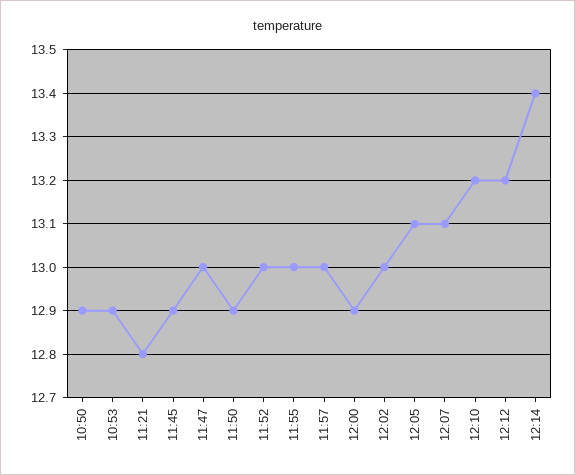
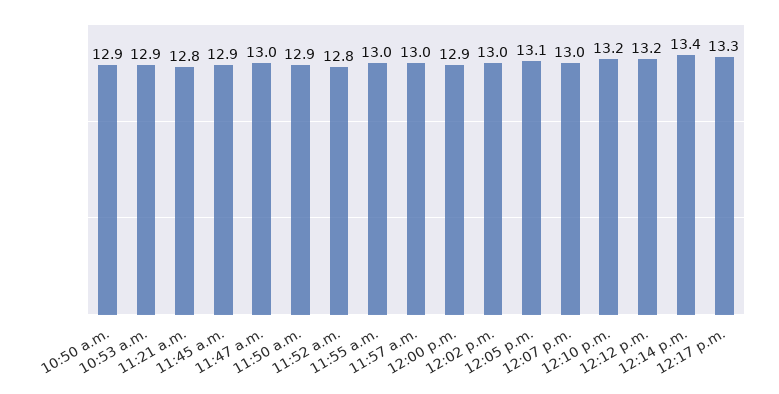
11:52: 13 -> 12.8
12:07: 13.1 -> 13
12:17 p.m.: none -> 13.3

